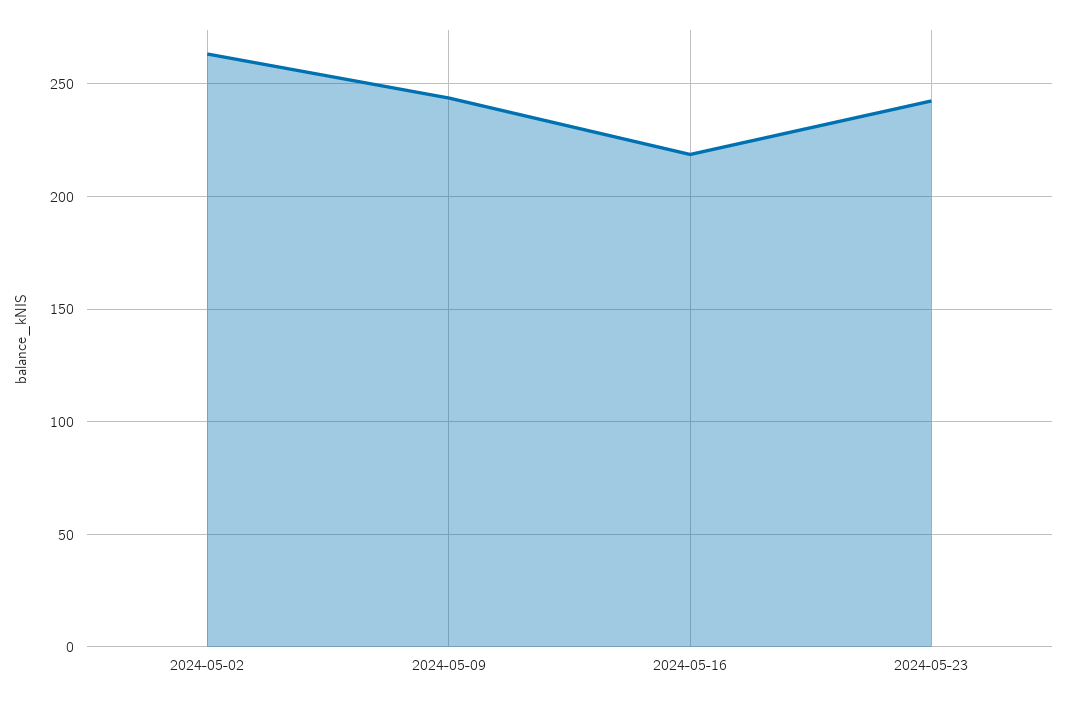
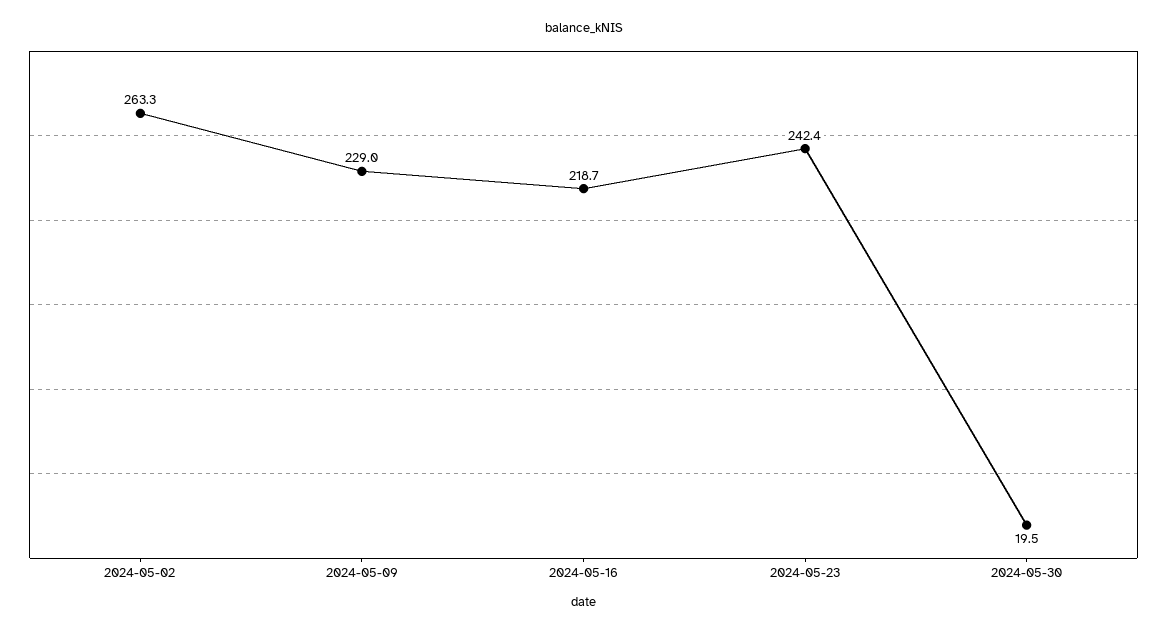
2024-05-09: 245 -> 229
2024-05-30: none -> 19.5

